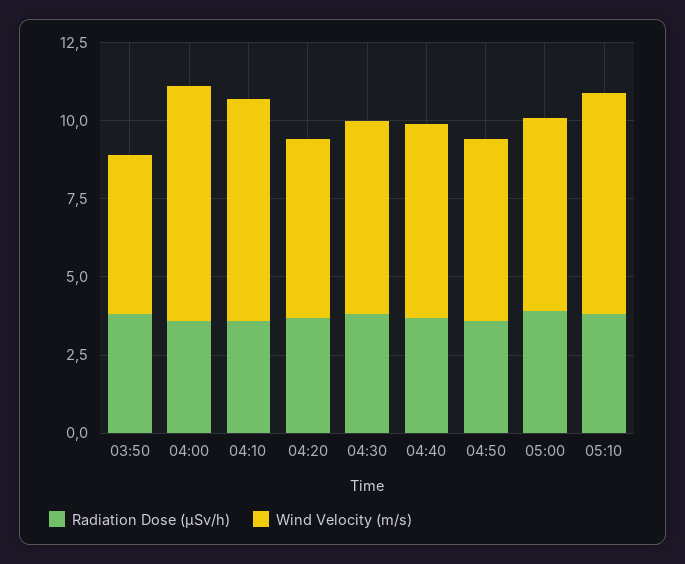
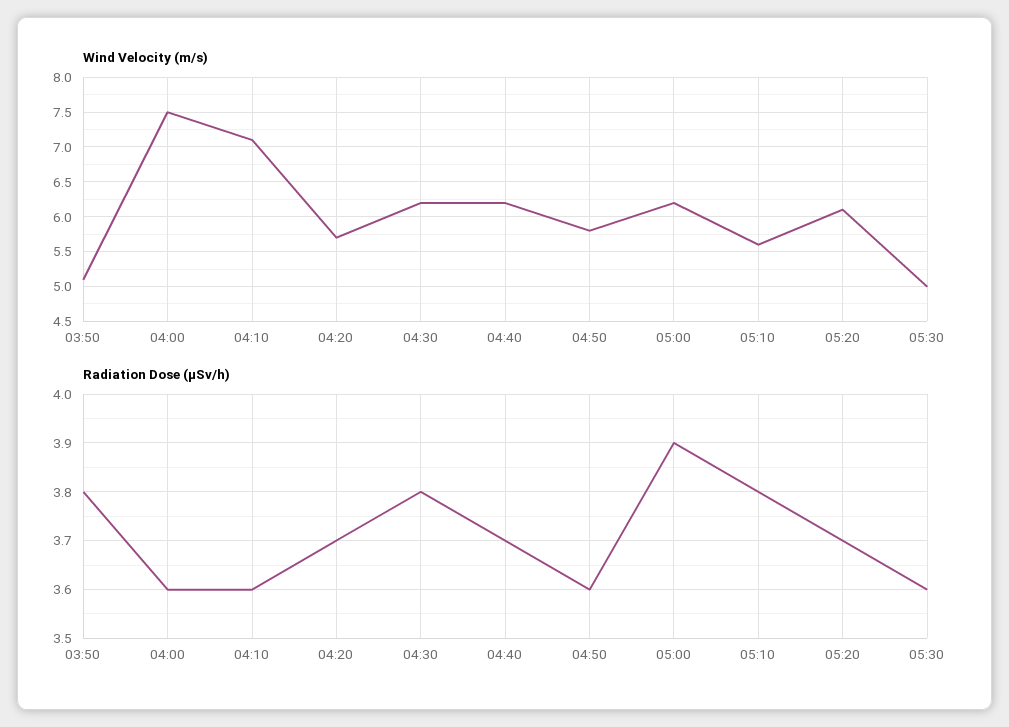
Wind Velocity (m/s), 05:10: 7 -> 5.6
Wind Velocity (m/s), 05:20: none -> 6.1
Wind Velocity (m/s), 05:30: none -> 5
Radiation Dose (μSv/h), 05:20: none -> 3.7
Radiation Dose (μSv/h), 05:30: none -> 3.6

